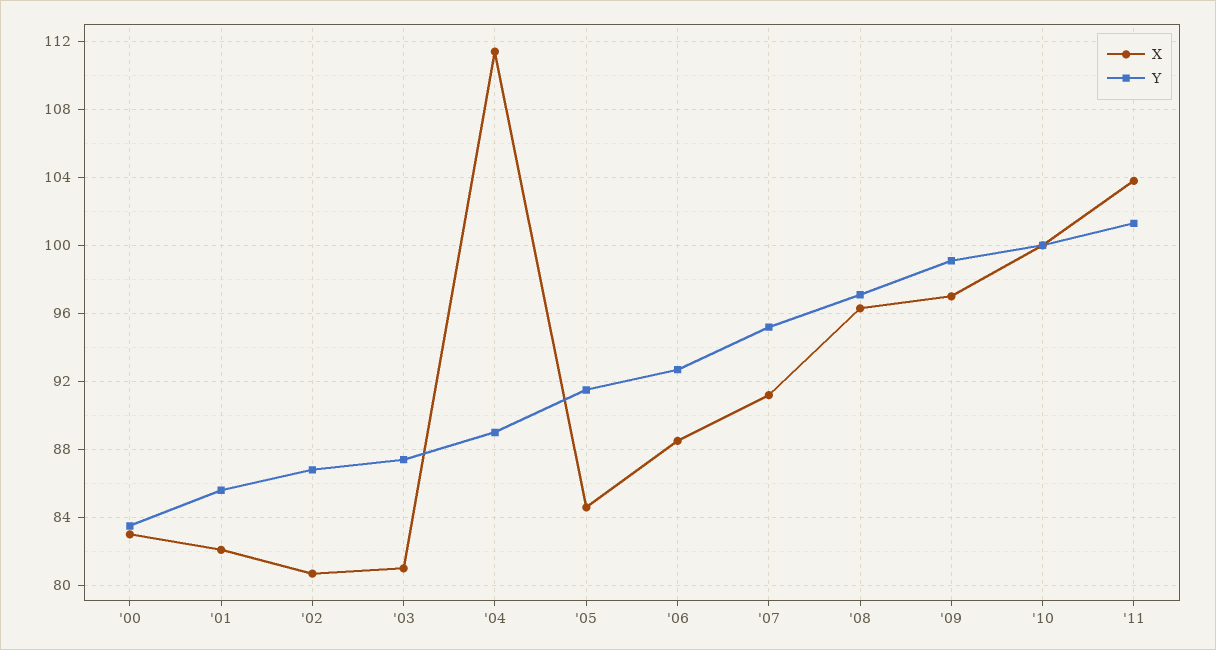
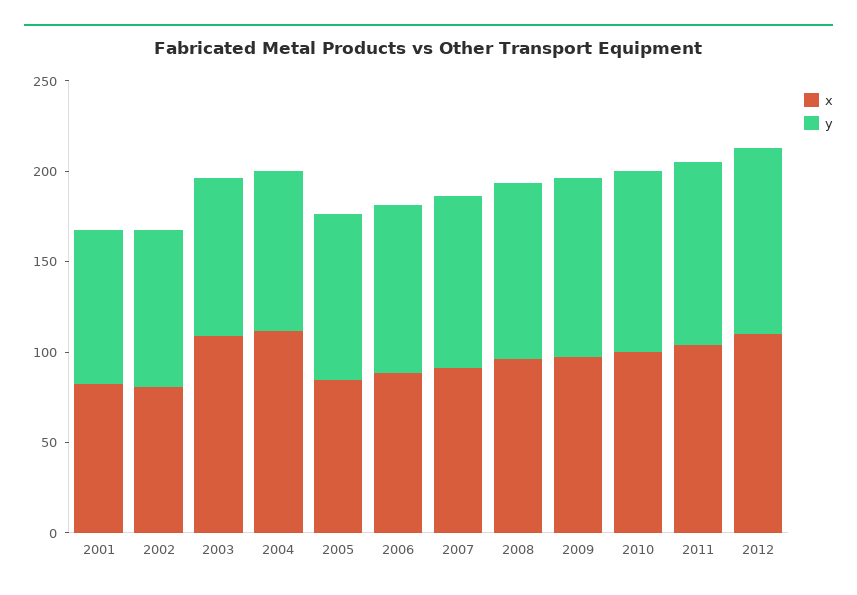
X, '00: 83 -> none
Y, '00: 83.5 -> none
X, '03: 81 -> 110
X, 2012: none -> 110
Y, 2012: none -> 100

